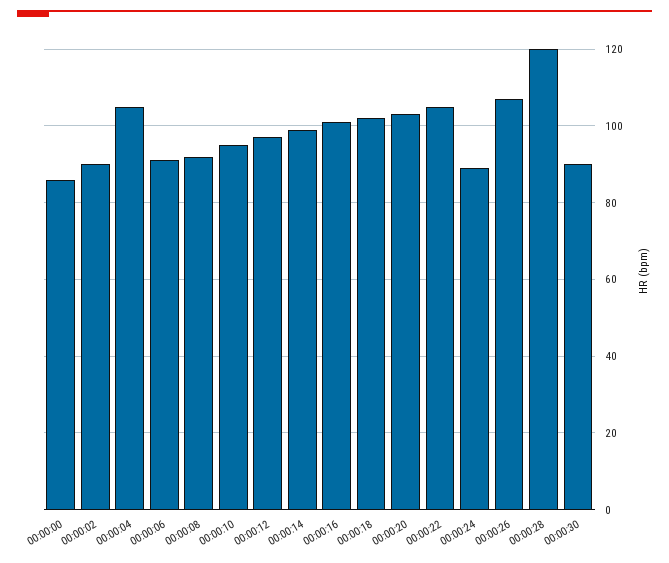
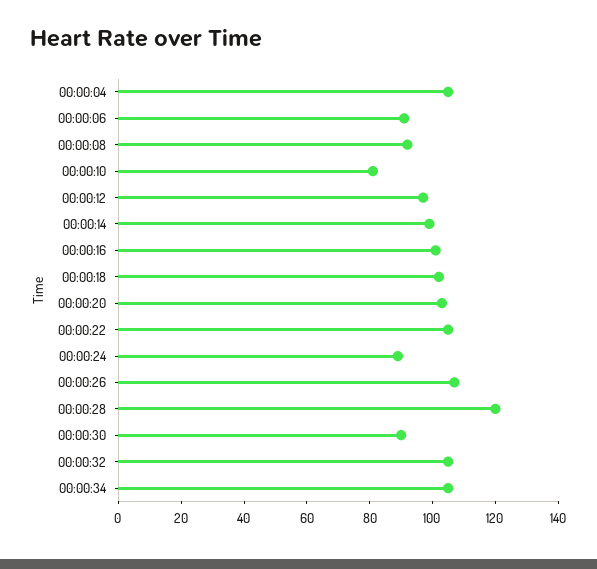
00:00:00: 85 -> none
00:00:02: 90 -> none
00:00:10: 95 -> 80
00:00:32: none -> 105
00:00:34: none -> 105

